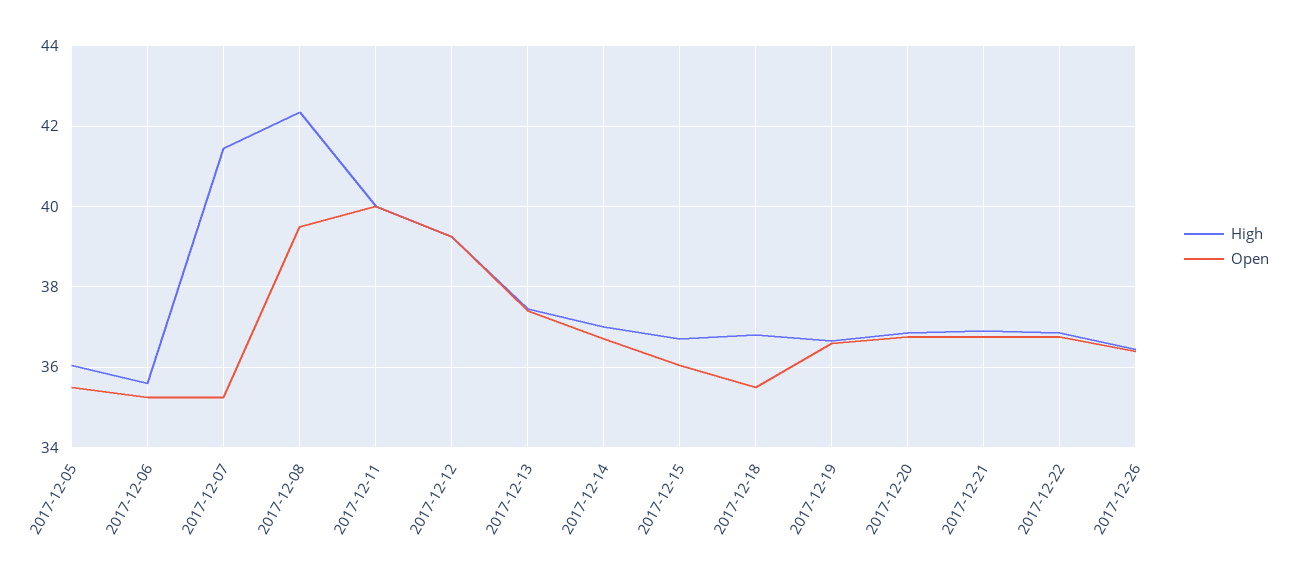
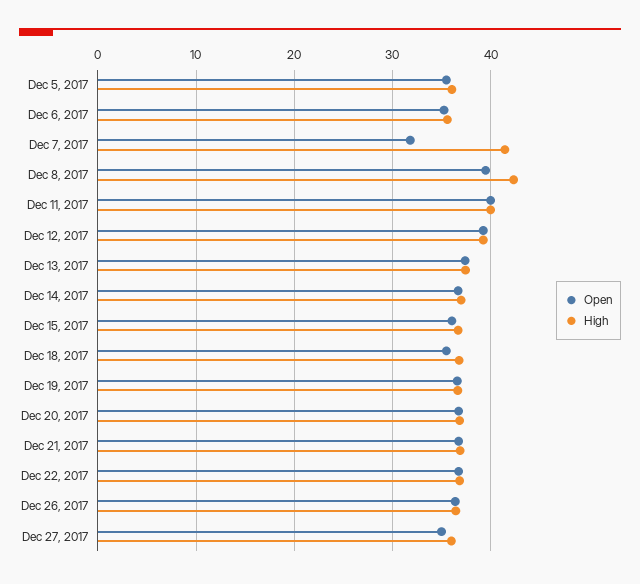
Open, 2017-12-07: 35.2 -> 32
Open, Dec 27, 2017: none -> 35
High, Dec 27, 2017: none -> 36

